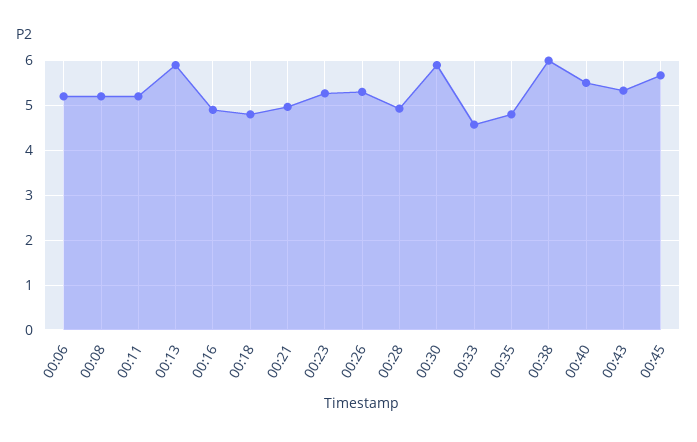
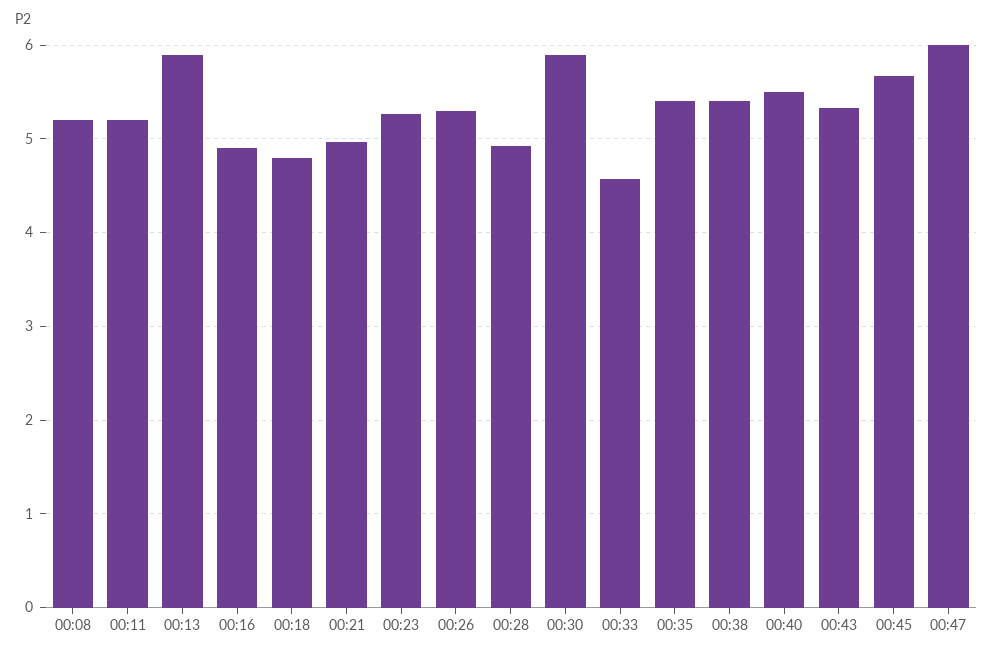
00:06: 5.2 -> none
00:35: 4.8 -> 5.4
00:38: 6 -> 5.4
00:47: none -> 6

